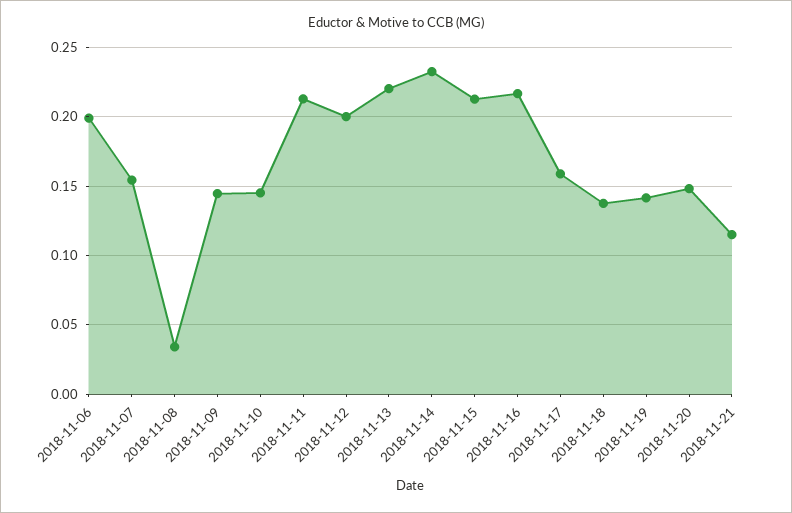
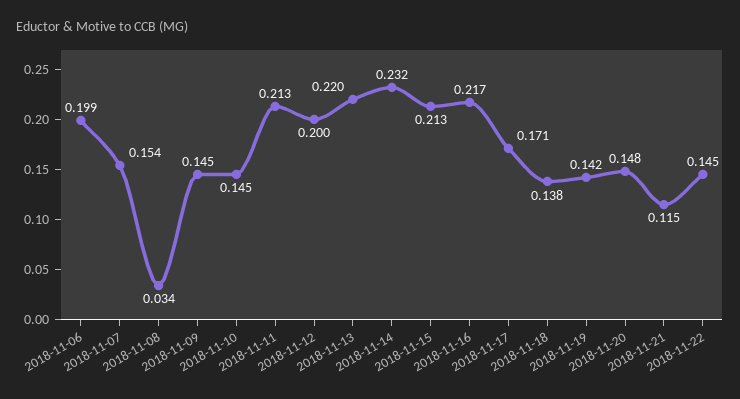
2018-11-17: 0.16 -> 0.171
2018-11-22: none -> 0.145

